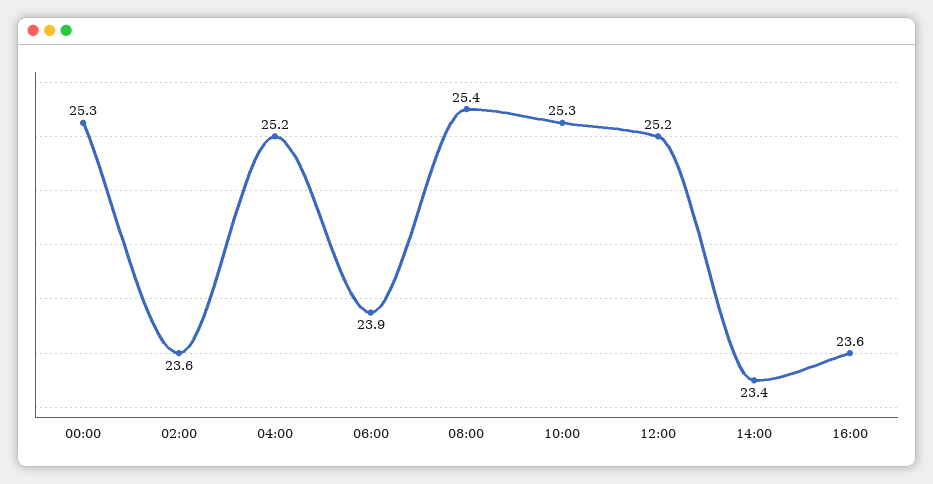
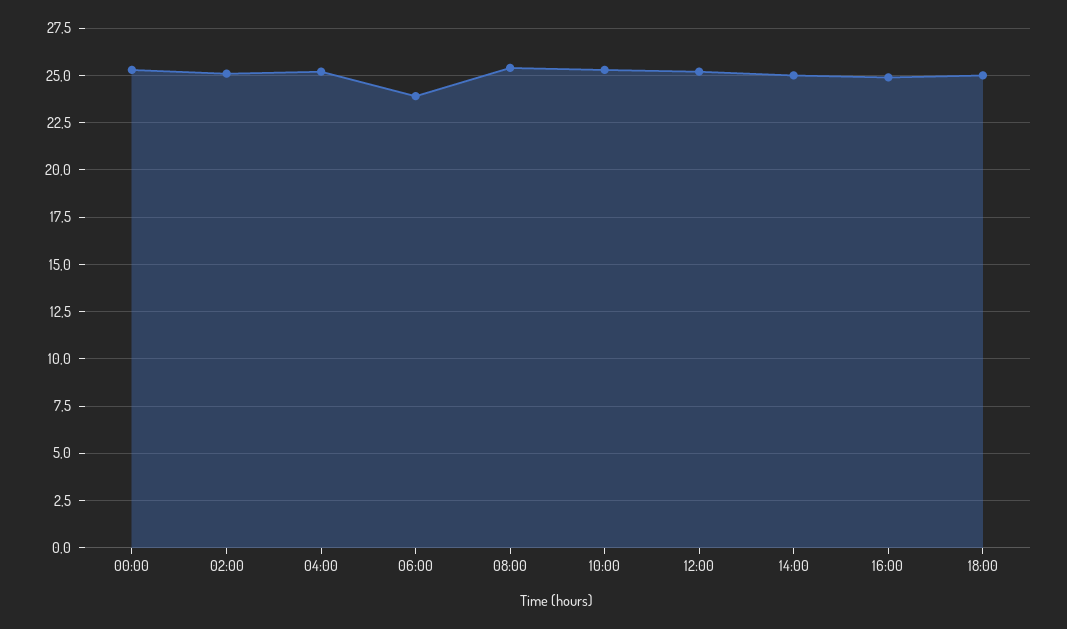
02:00: 23.6 -> 25
14:00: 23.4 -> 25
16:00: 23.6 -> 25
18:00: none -> 25

